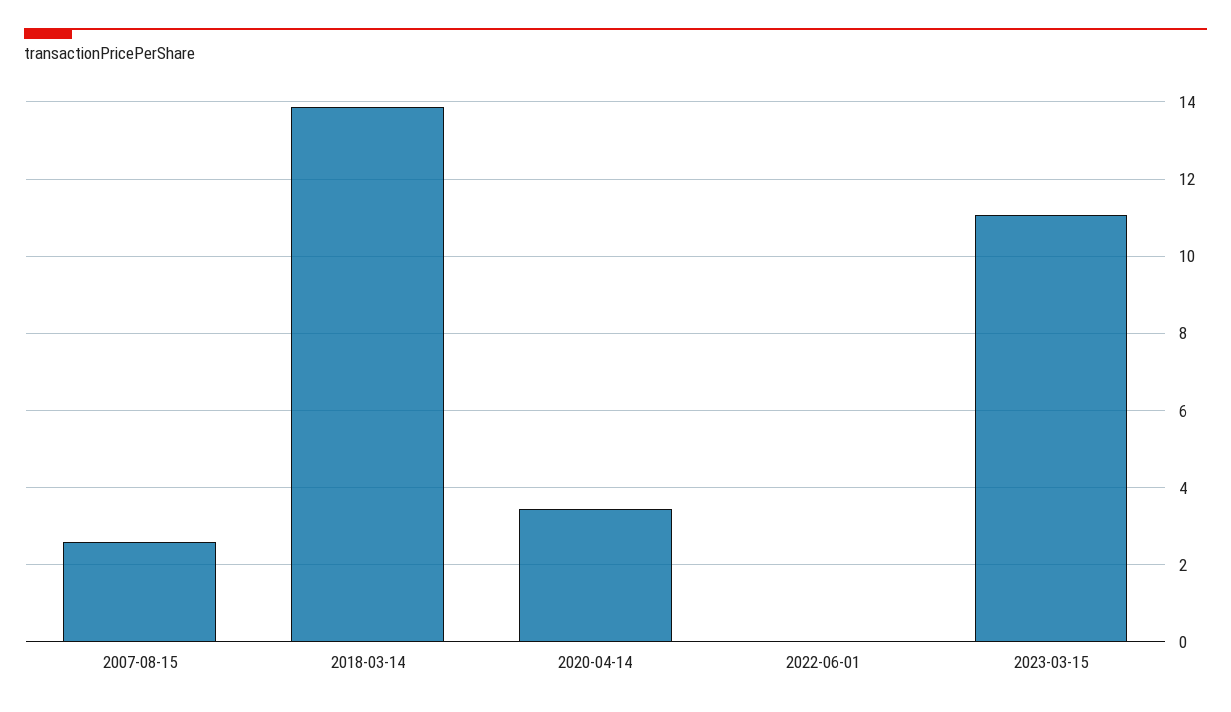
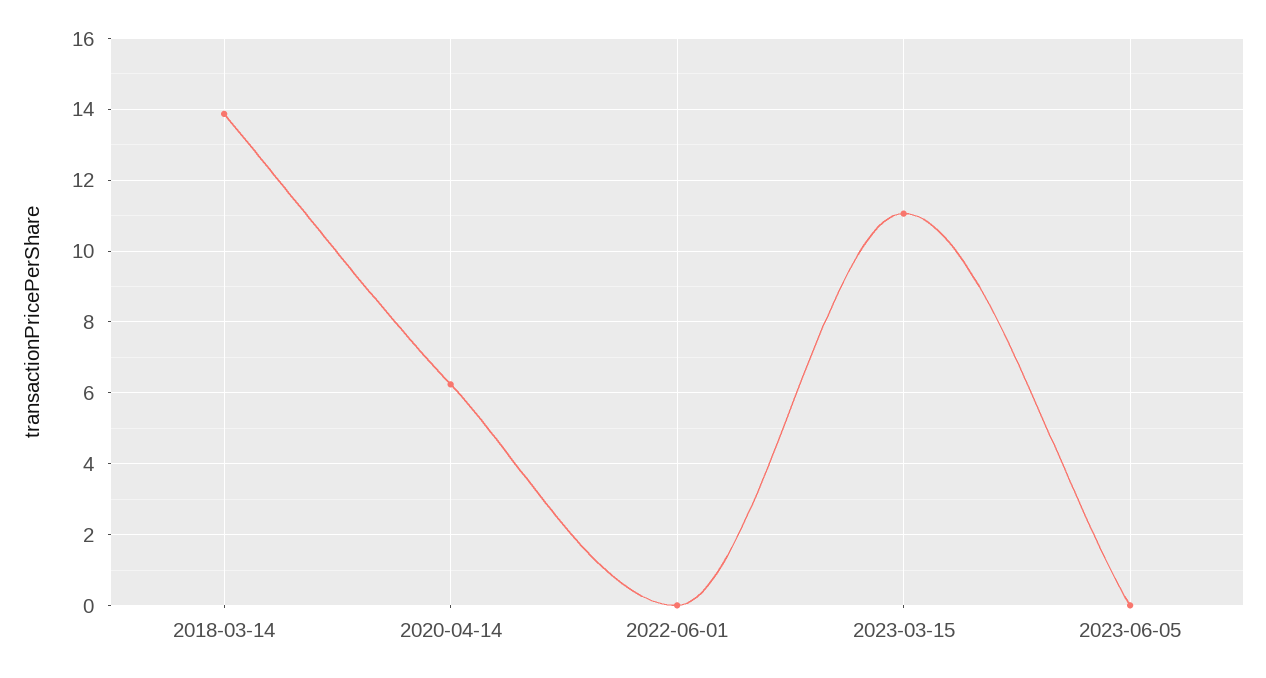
2007-08-15: 2.6 -> none
2020-04-14: 3.4 -> 6.2
2023-06-05: none -> 0

